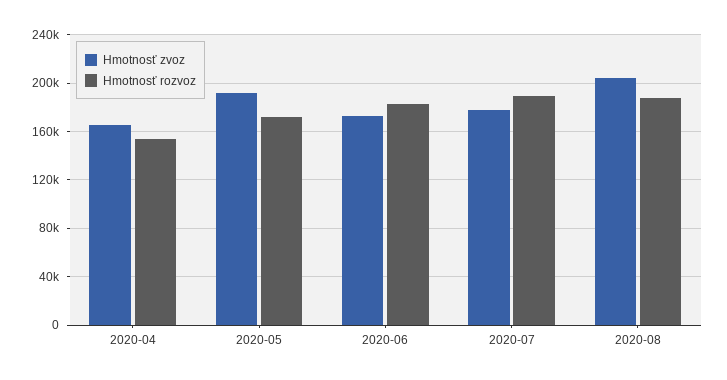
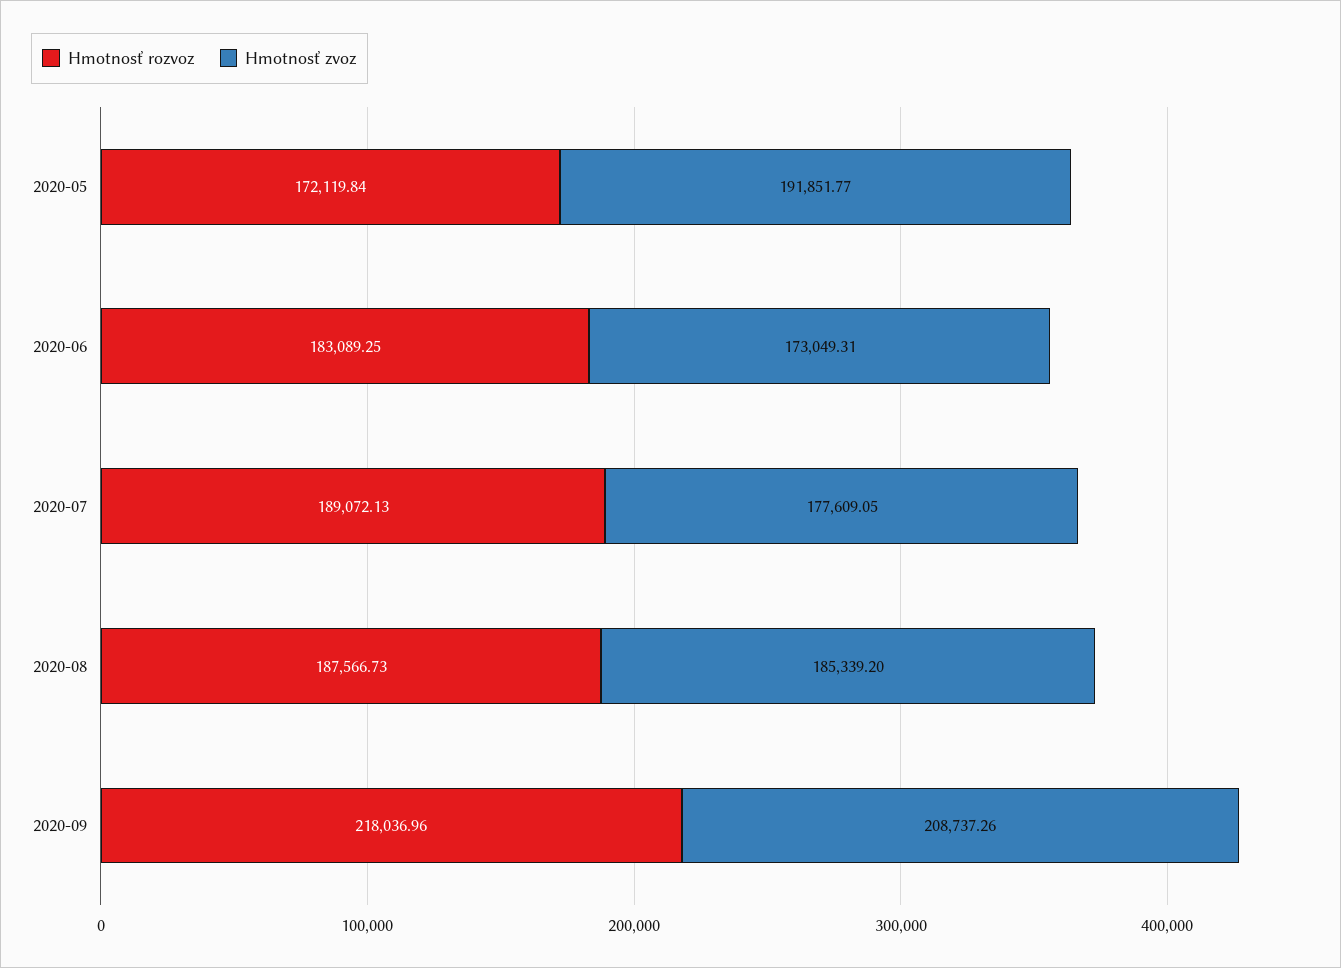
Hmotnosť zvoz, 2020-04: 165000 -> none
Hmotnosť rozvoz, 2020-04: 155000 -> none
Hmotnosť zvoz, 2020-08: 205000 -> 185339.2
Hmotnosť rozvoz, 2020-09: none -> 218036.96
Hmotnosť zvoz, 2020-09: none -> 208737.26

